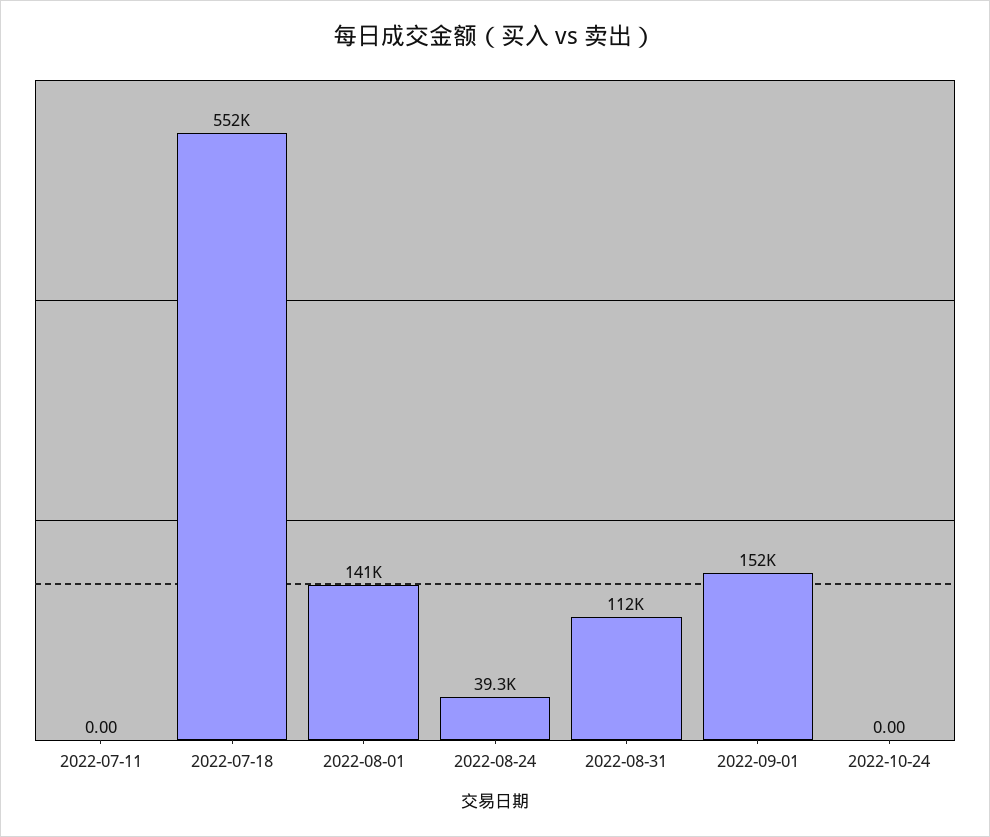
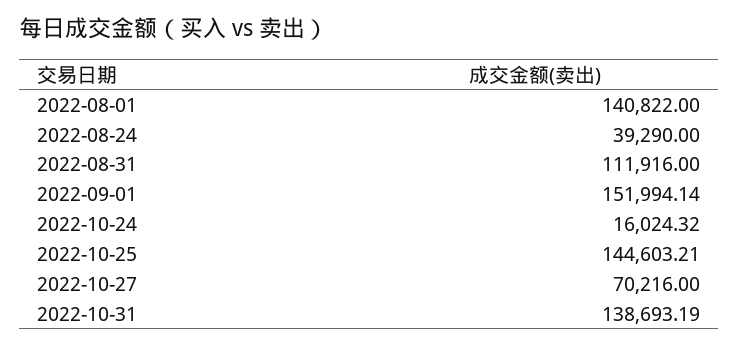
2022-07-11: 0 -> none
2022-07-18: 552000 -> none
2022-10-24: 0 -> 16024.32
2022-10-25: none -> 144603.21
2022-10-27: none -> 70216
2022-10-31: none -> 138693.19

